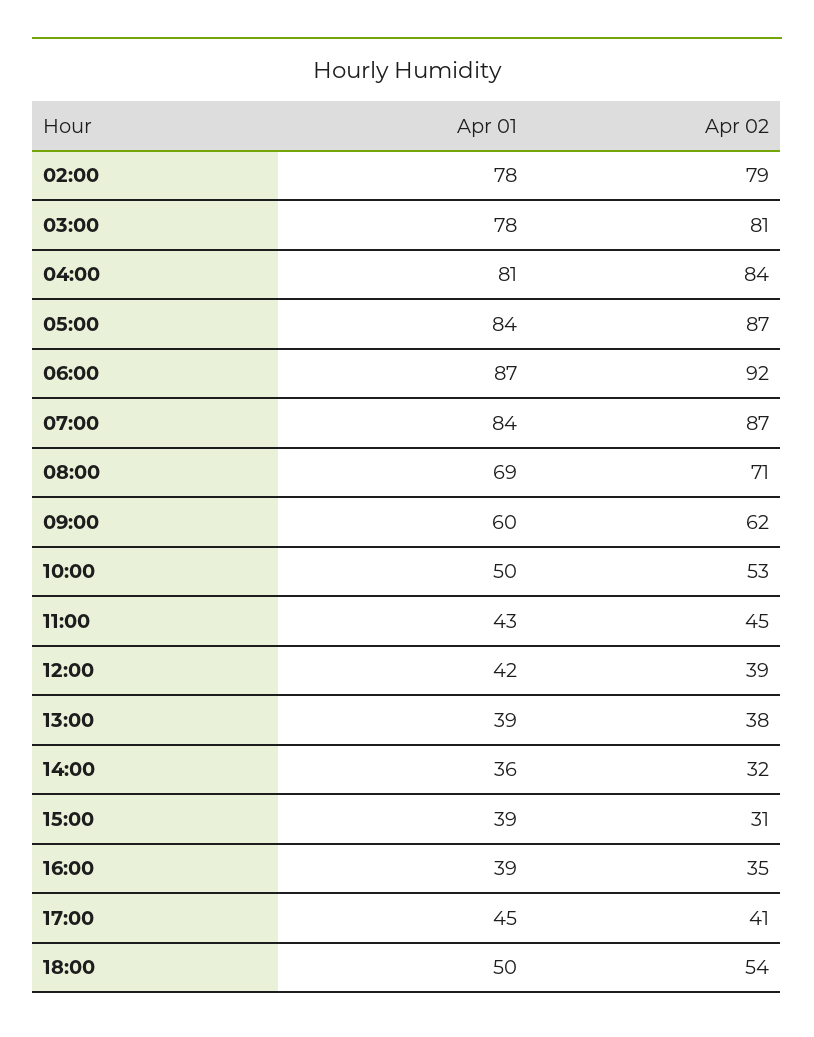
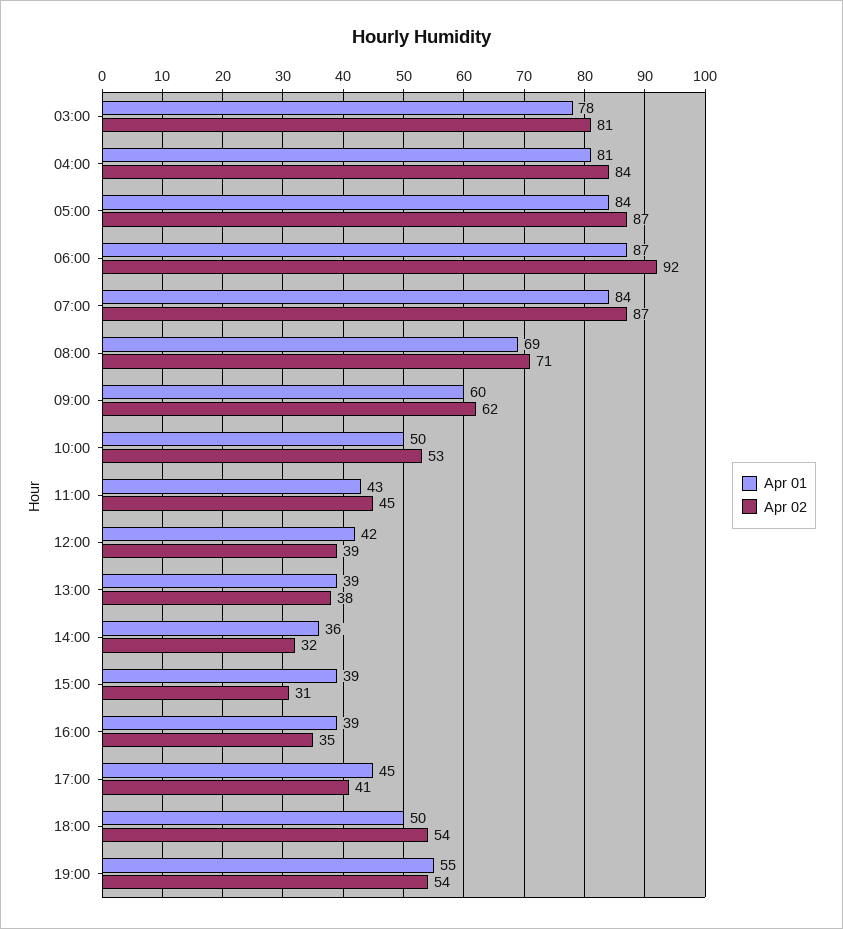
Apr 01, 02:00: 78 -> none
Apr 02, 02:00: 79 -> none
Apr 01, 19:00: none -> 55
Apr 02, 19:00: none -> 54

